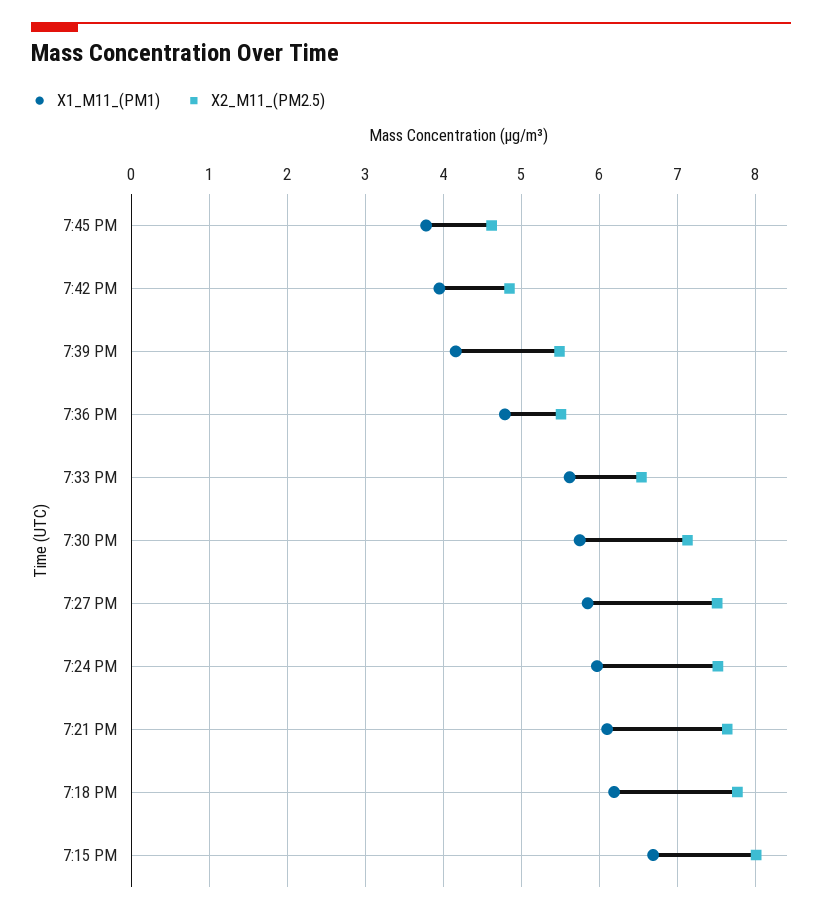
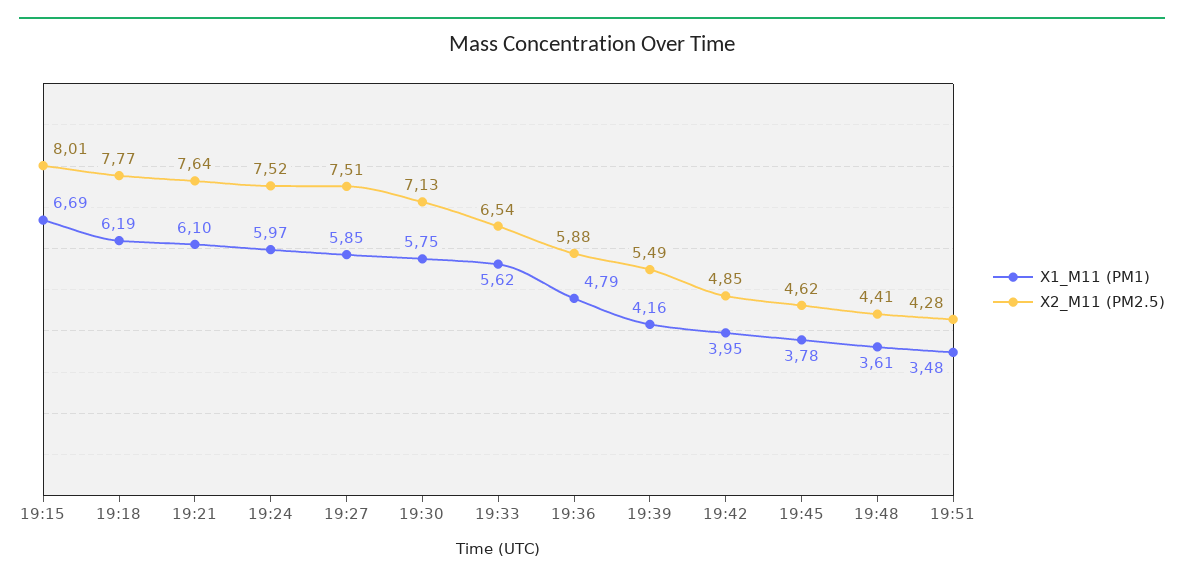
X2_M11_(PM2.5), 7:36 PM: 5.5 -> 5.88
X1_M11_(PM1), 19:48: none -> 3.61
X2_M11_(PM2.5), 19:48: none -> 4.41
X1_M11_(PM1), 19:51: none -> 3.48
X2_M11_(PM2.5), 19:51: none -> 4.28

